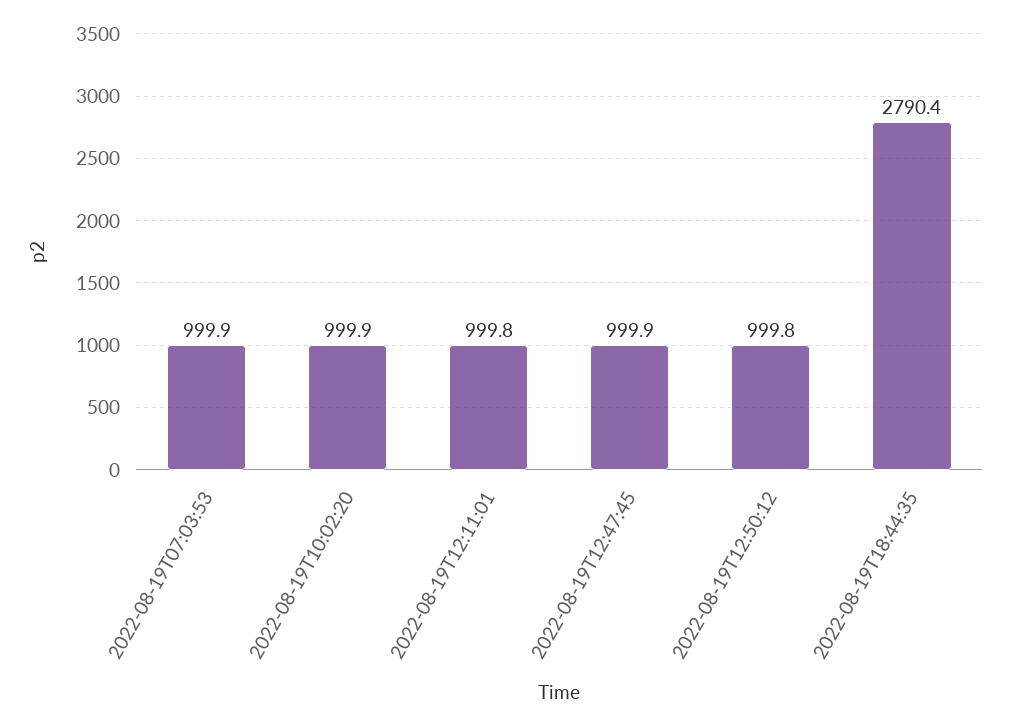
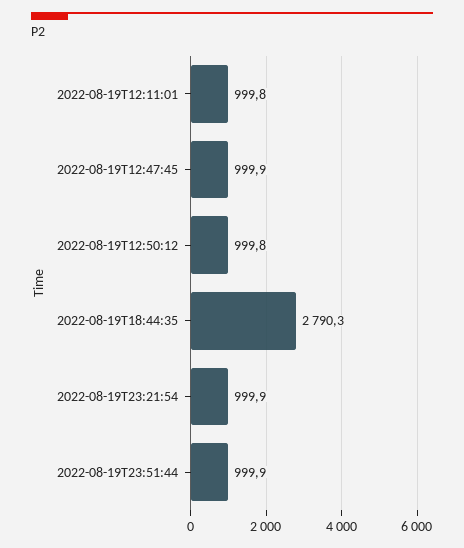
2022-08-19T07:03:53: 999.9 -> none
2022-08-19T10:02:20: 999.9 -> none
2022-08-19T18:44:35: 2790.4 -> 2790.3
2022-08-19T23:21:54: none -> 999.9
2022-08-19T23:51:44: none -> 999.9

